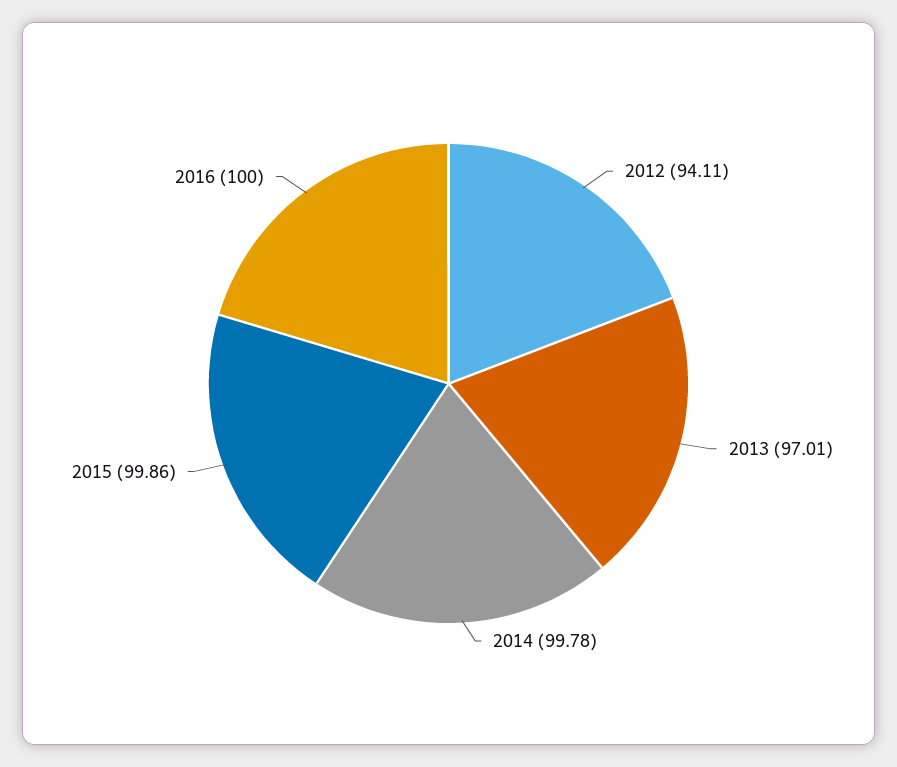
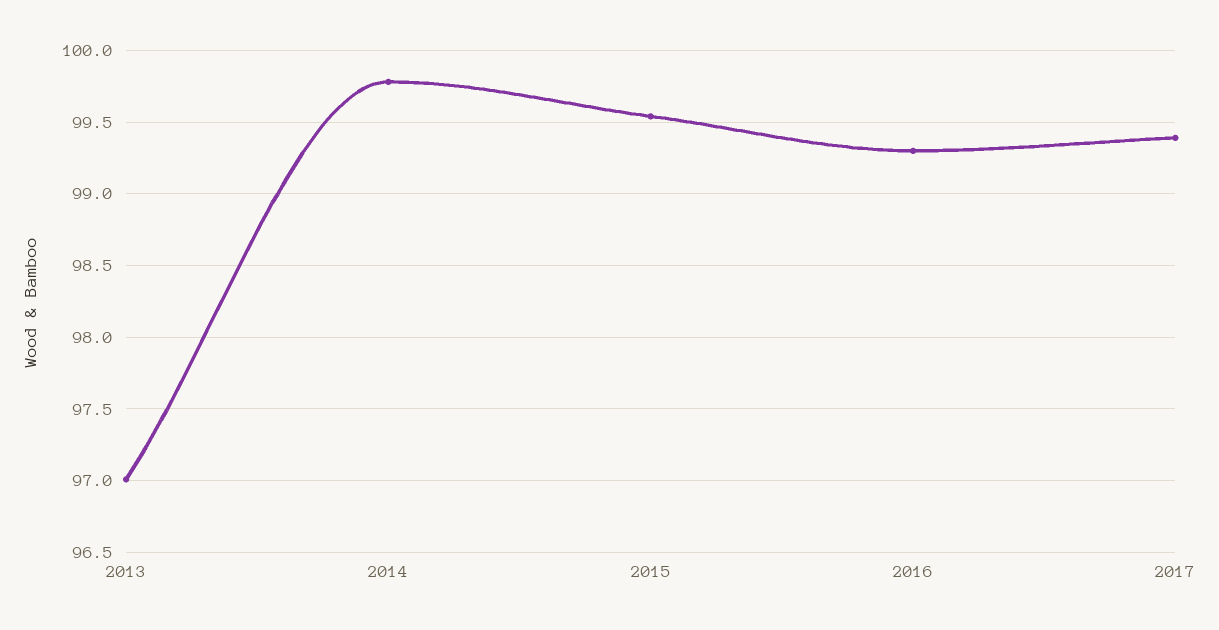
2012: 94.11 -> none
2015: 99.86 -> 99.55
2016: 100 -> 99.3
2017: none -> 99.4

